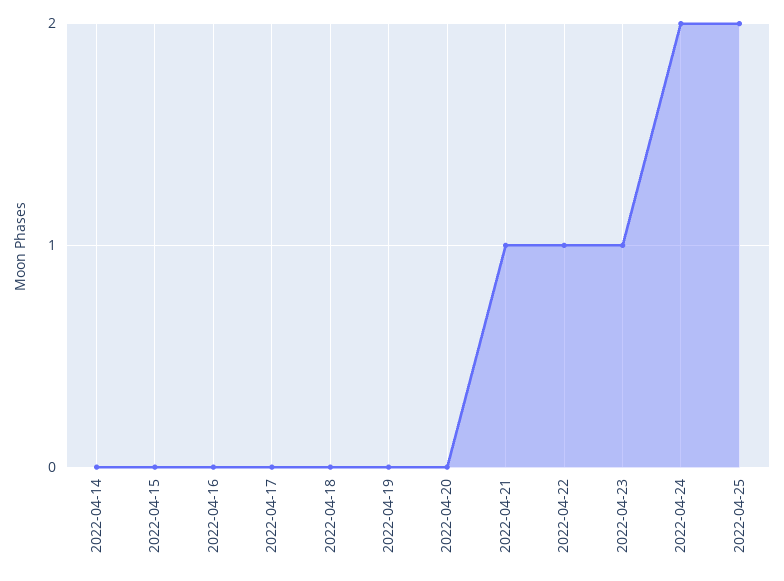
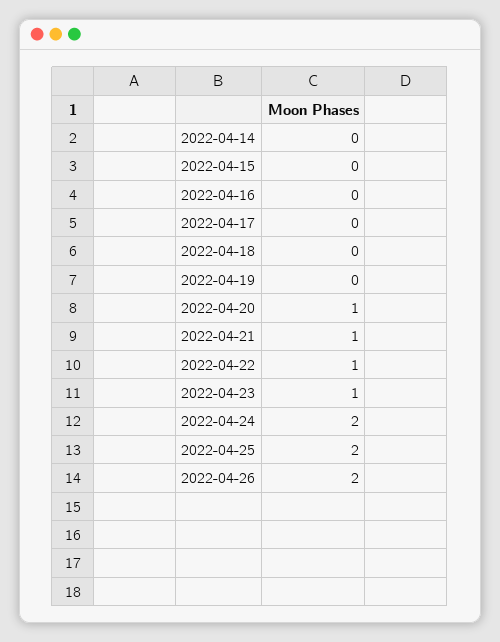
2022-04-20: 0 -> 1
2022-04-26: none -> 2

